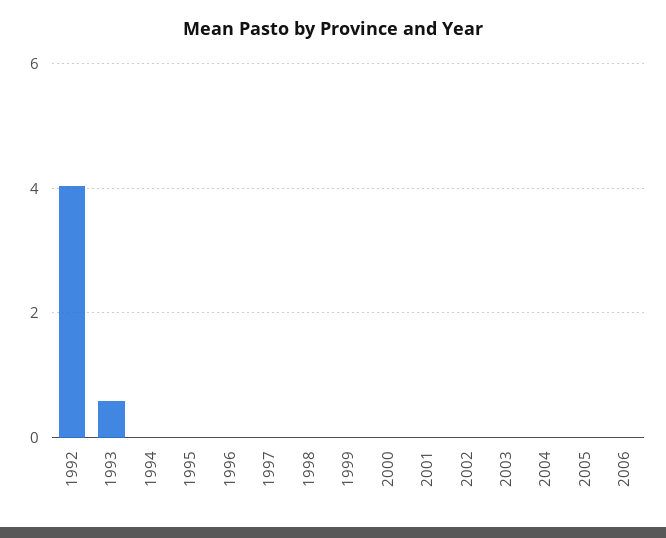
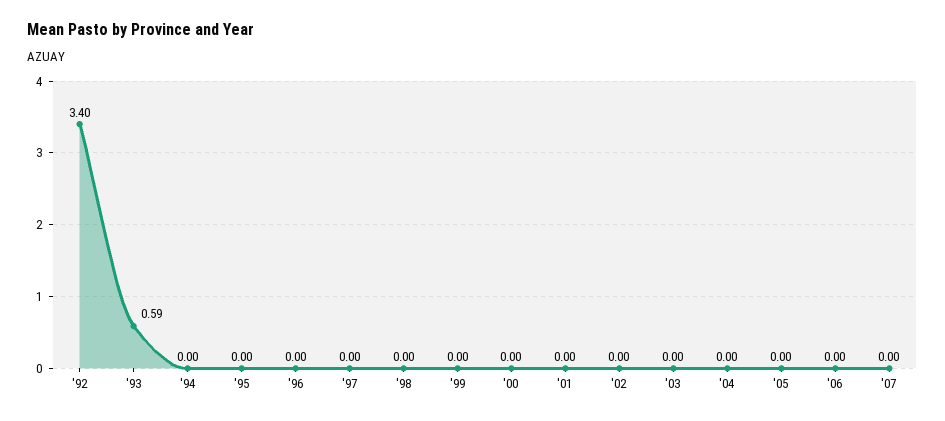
1992: 4 -> 3.4
'07: none -> 0

